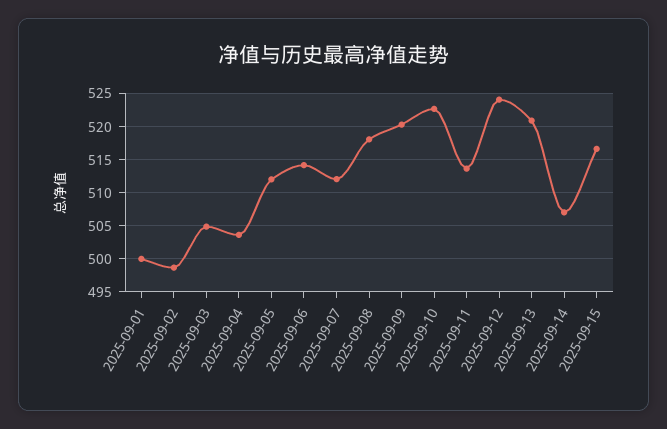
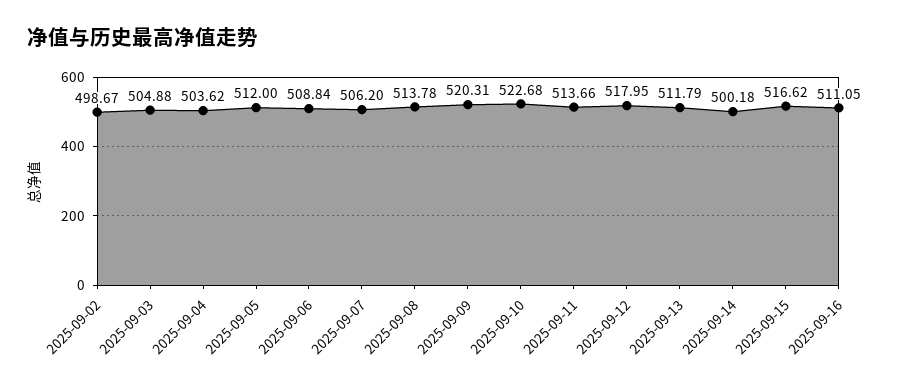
2025-09-01: 500 -> none
2025-09-06: 514 -> 508.84
2025-09-07: 512 -> 506.2
2025-09-08: 518 -> 513.78
2025-09-12: 524 -> 517.95
2025-09-13: 521 -> 511.79
2025-09-14: 507 -> 500.18
2025-09-16: none -> 511.05

